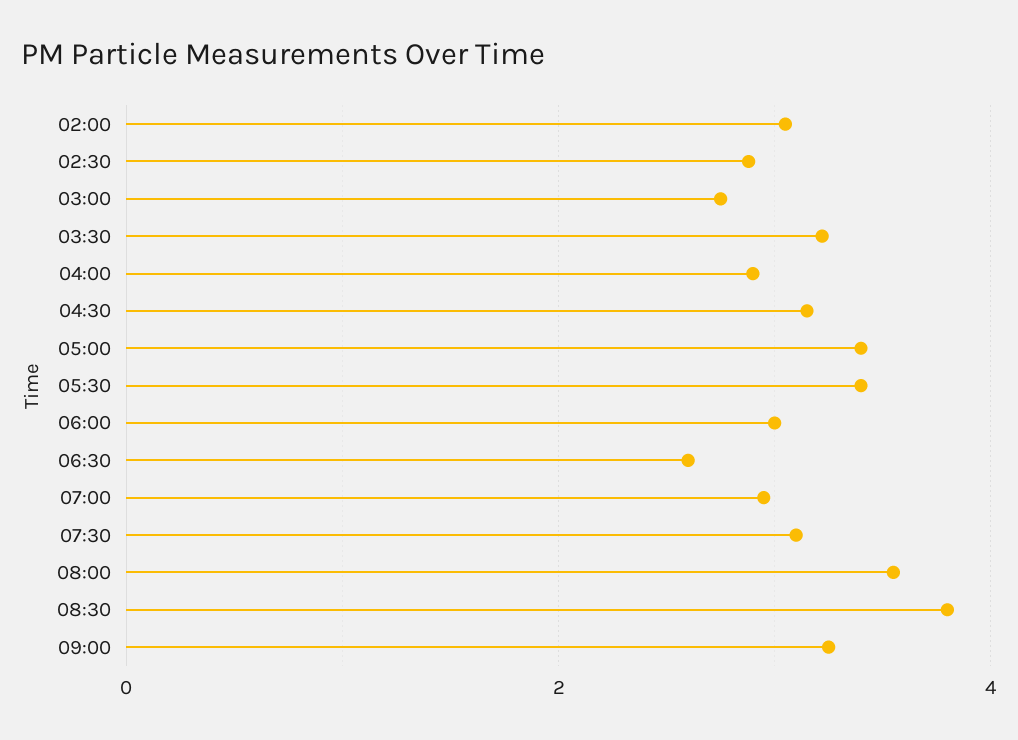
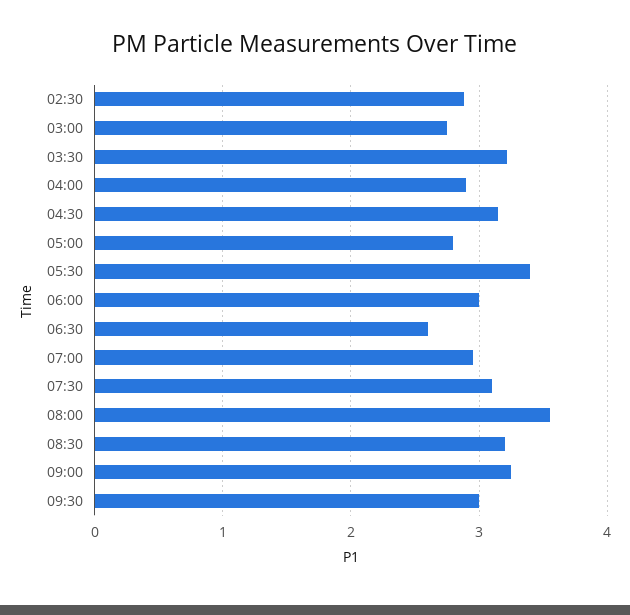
02:00: 3 -> none
05:00: 3.4 -> 2.8
08:30: 3.8 -> 3.2
09:30: none -> 3

